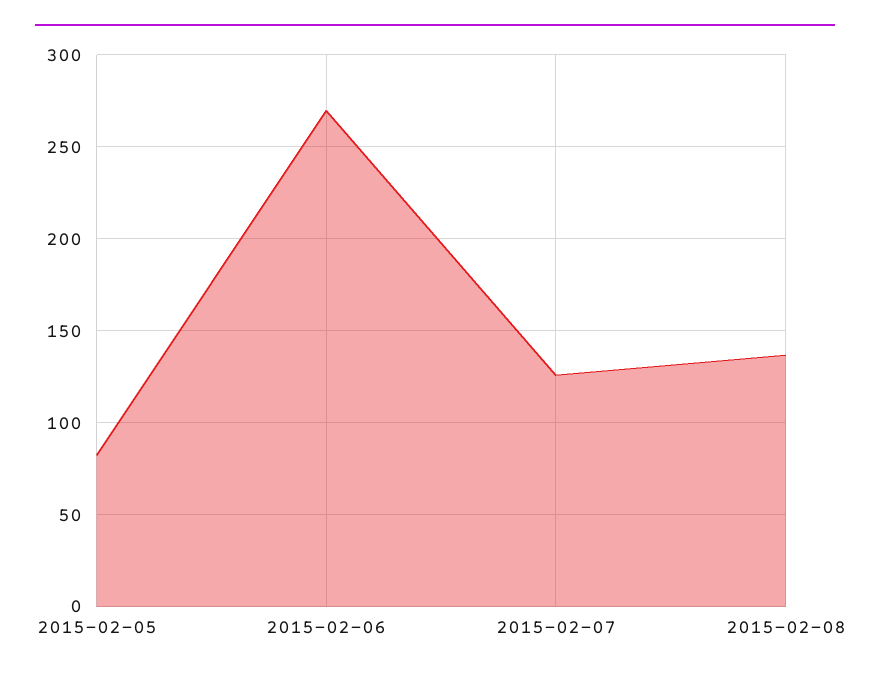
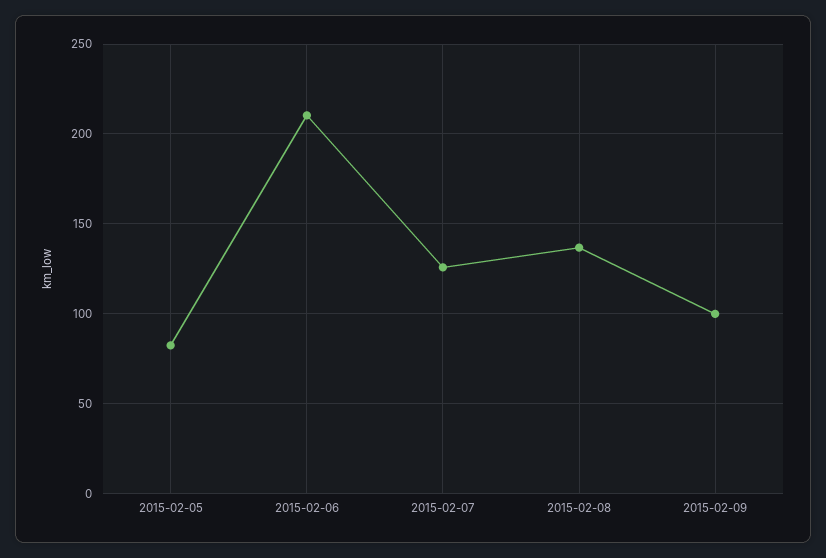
2015-02-06: 270 -> 210
2015-02-09: none -> 100

